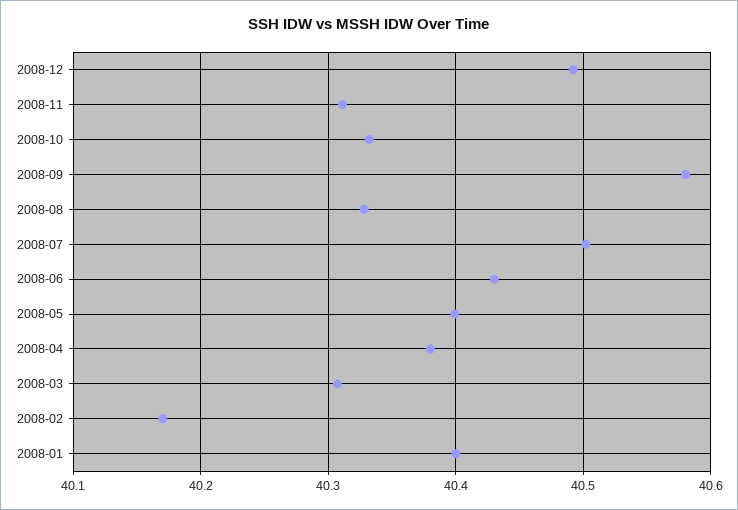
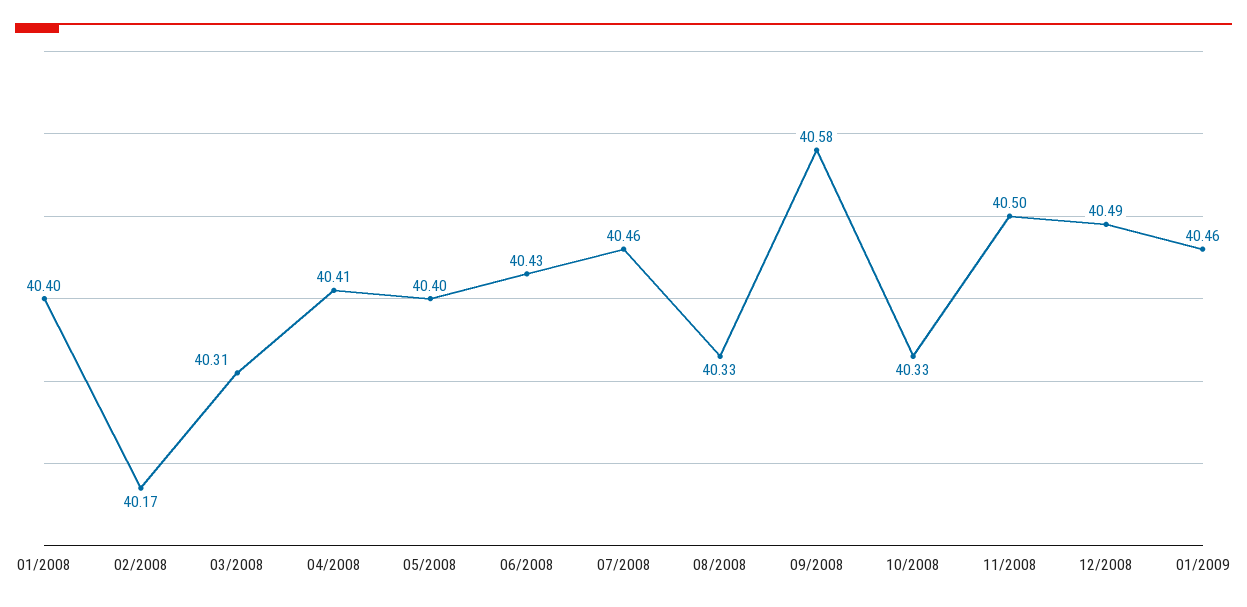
2008-11: 40.31 -> 40.5
2008-07: 40.5 -> 40.46
2008-04: 40.38 -> 40.41
01/2009: none -> 40.46

